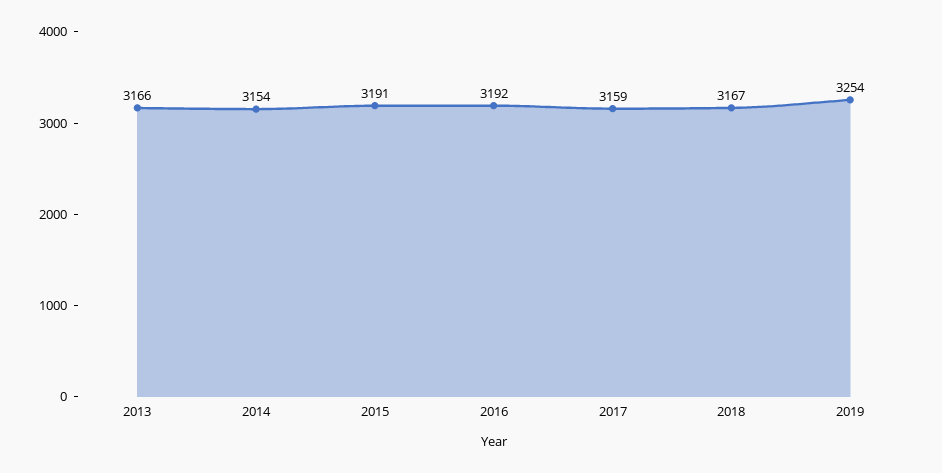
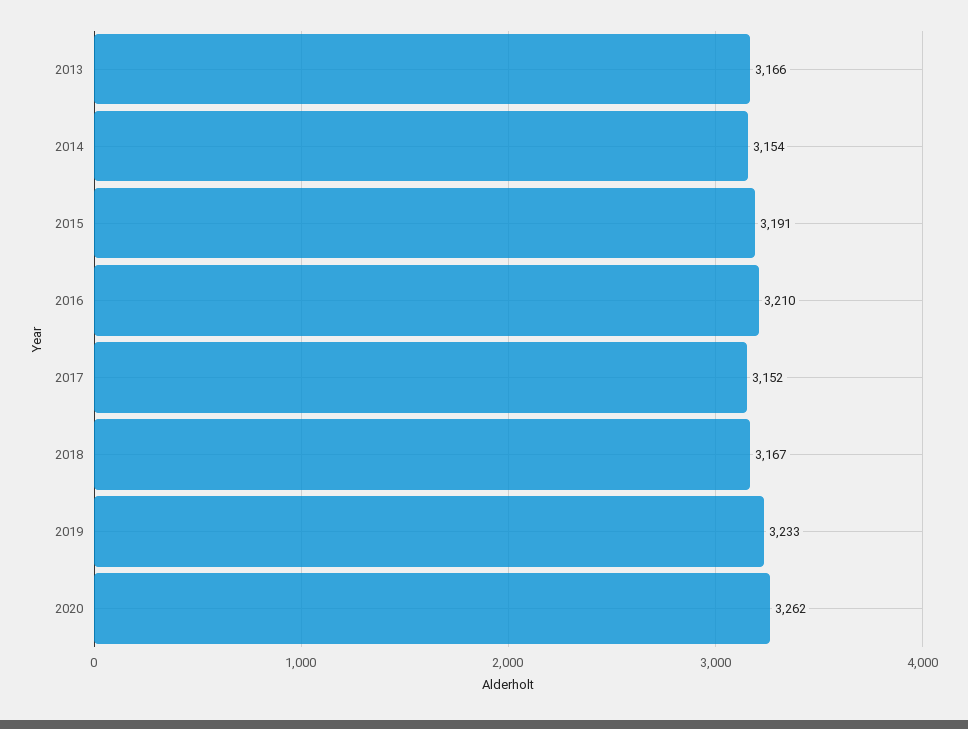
2016: 3192 -> 3210
2017: 3159 -> 3152
2019: 3254 -> 3233
2020: none -> 3262

